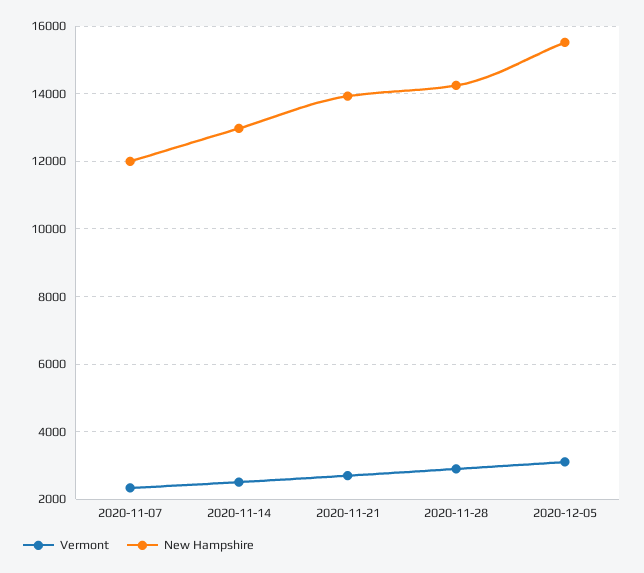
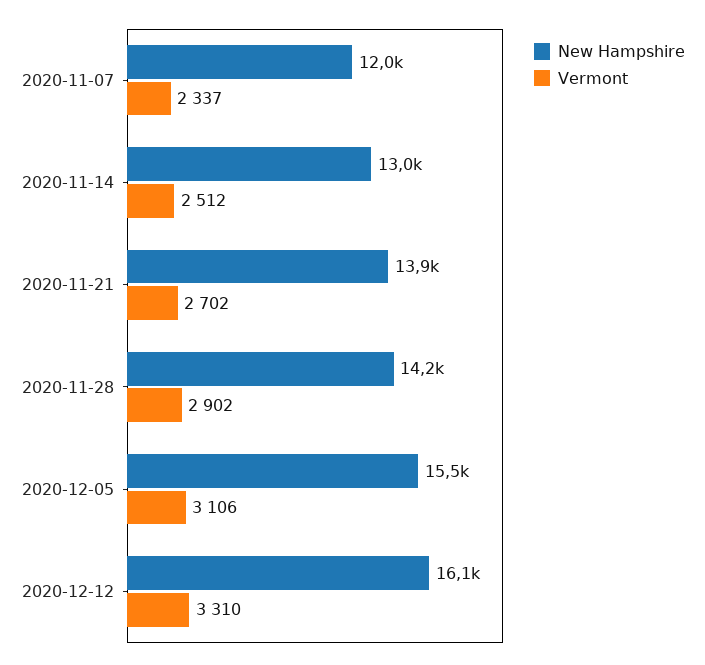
New Hampshire, 2020-12-12: none -> 16100
Vermont, 2020-12-12: none -> 3310

